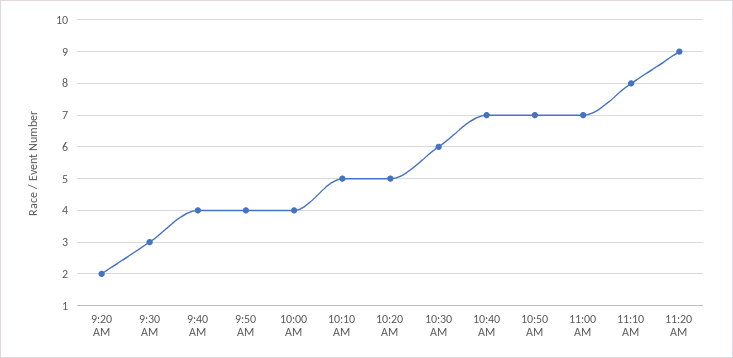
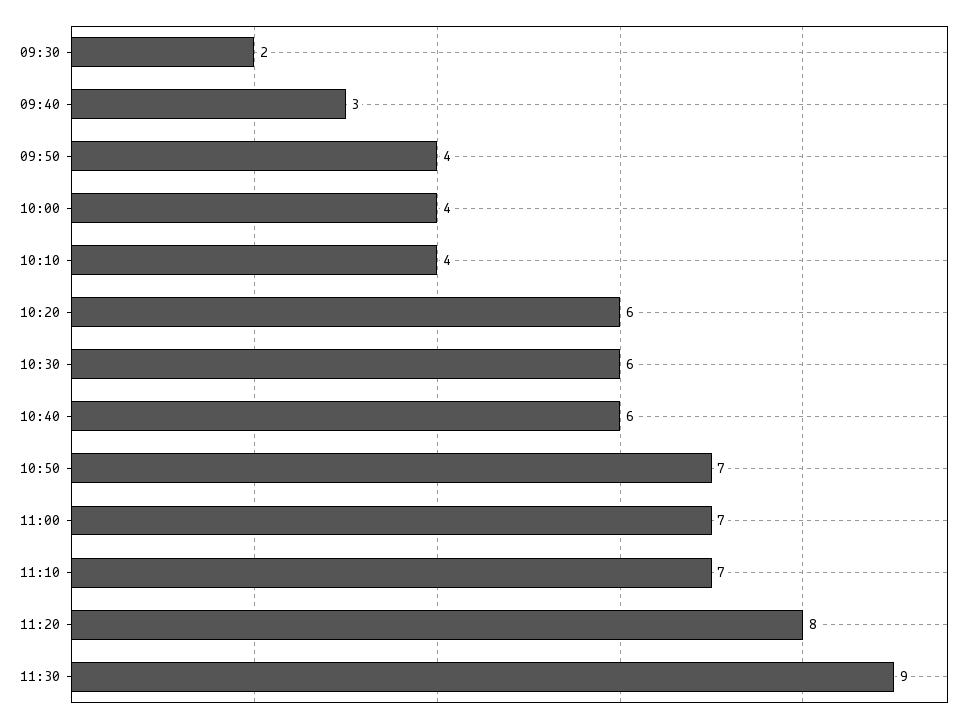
9:20 AM: 2 -> none
9:30 AM: 3 -> 2
9:40 AM: 4 -> 3
10:10 AM: 5 -> 4
10:20 AM: 5 -> 6
10:40 AM: 7 -> 6
11:10 AM: 8 -> 7
11:20 AM: 9 -> 8
11:30: none -> 9

